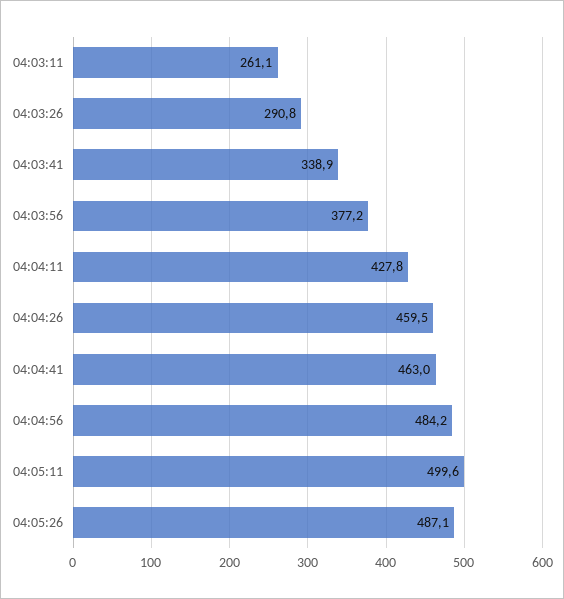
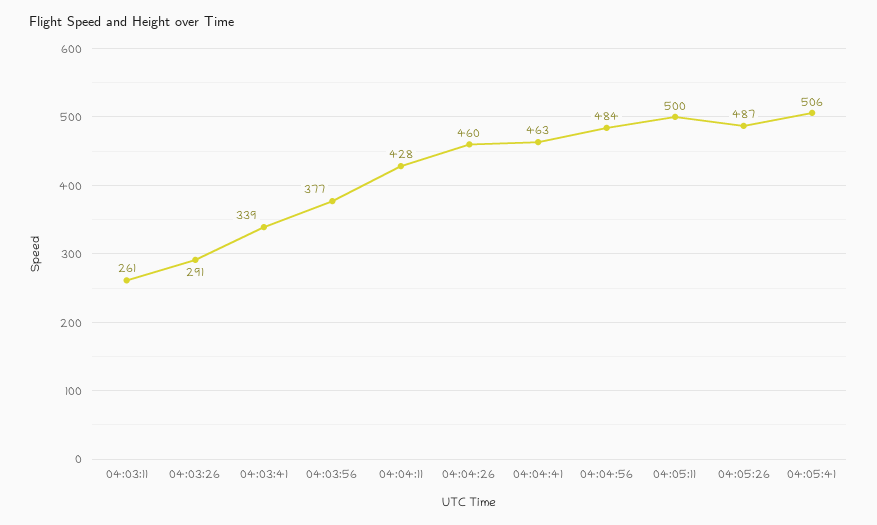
04:05:41: none -> 506

